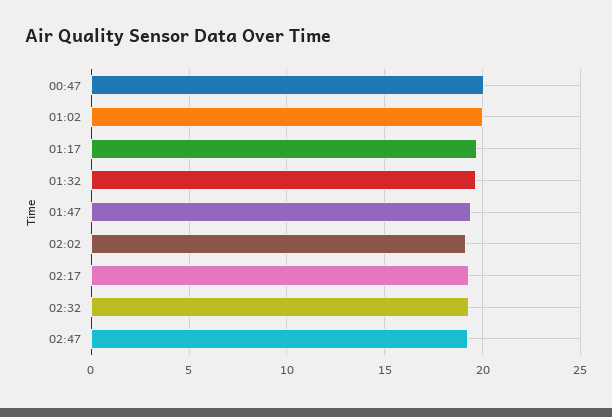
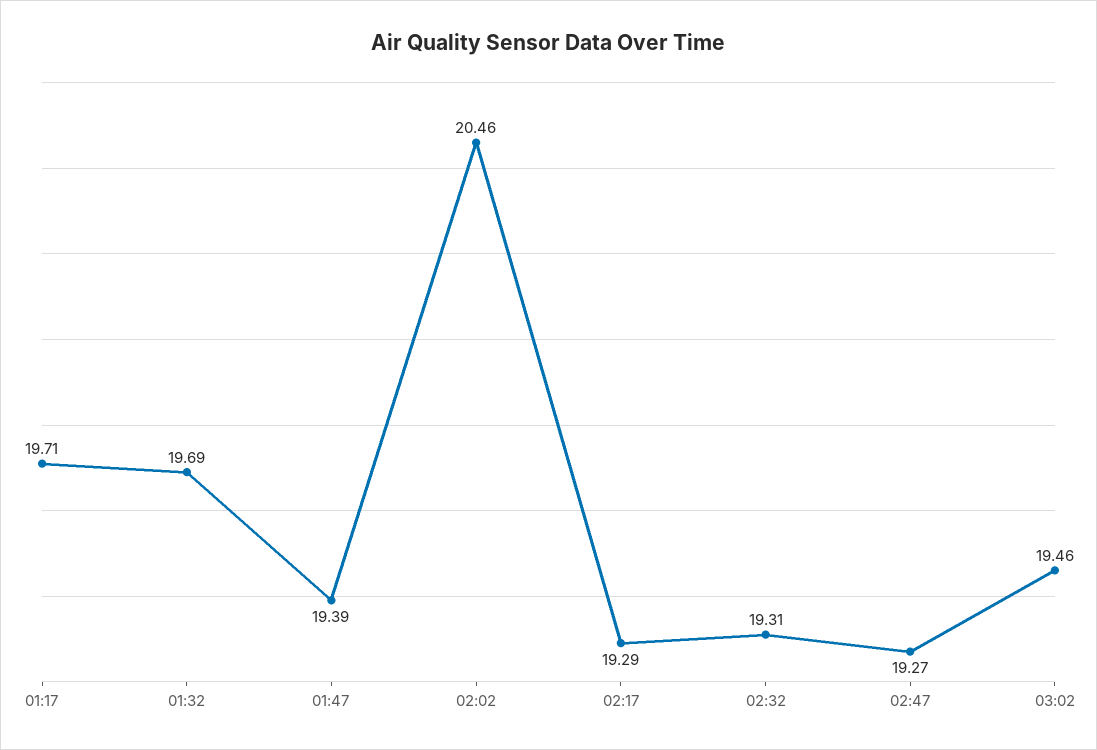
00:47: 20 -> none
01:02: 20 -> none
02:02: 19 -> 20.46
03:02: none -> 19.46

